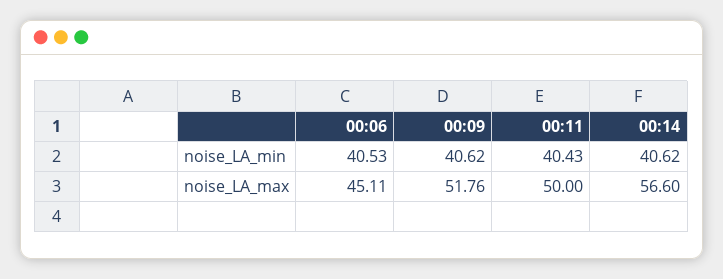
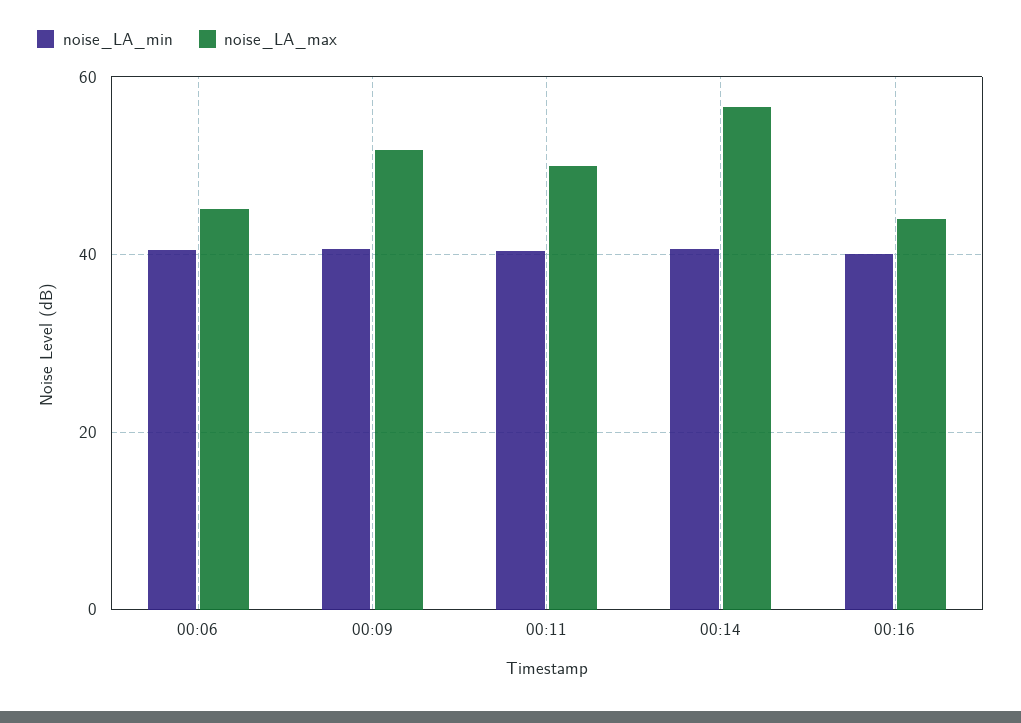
noise_LA_min, 00:16: none -> 40
noise_LA_max, 00:16: none -> 44

